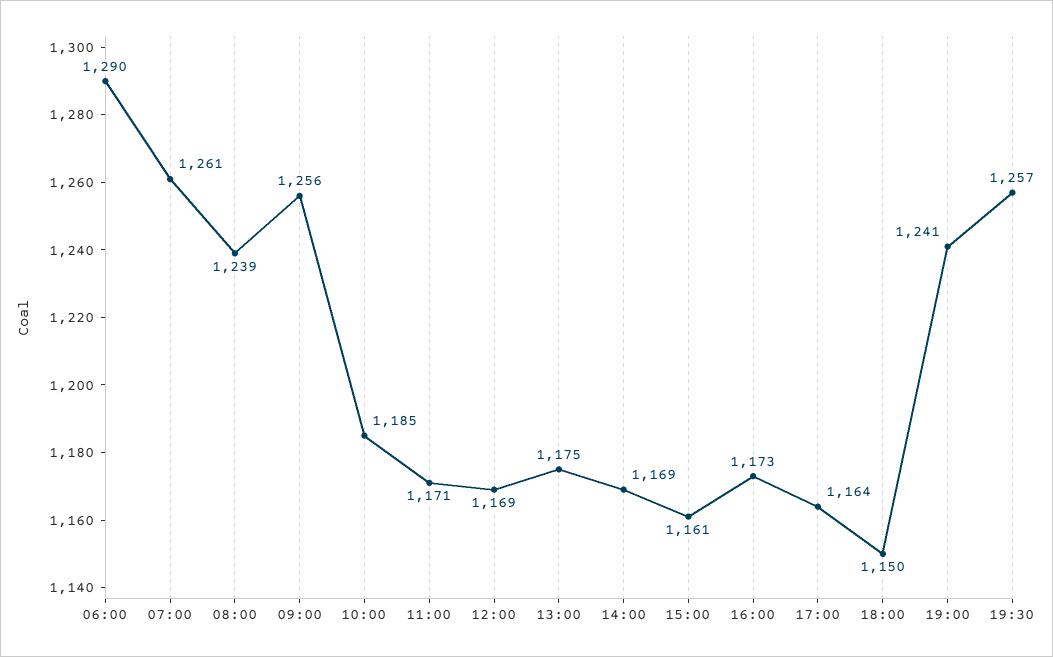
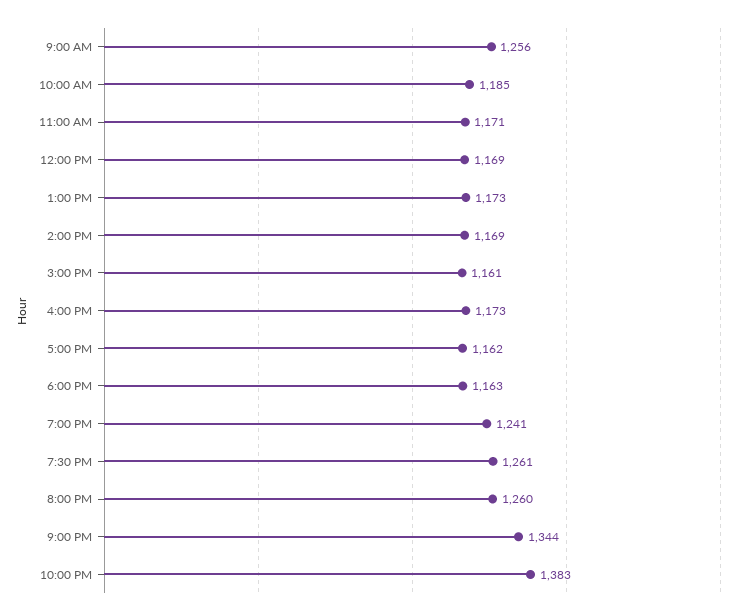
06:00: 1290 -> none
07:00: 1261 -> none
08:00: 1239 -> none
13:00: 1175 -> 1173
17:00: 1164 -> 1162
18:00: 1150 -> 1163
19:30: 1257 -> 1261
8:00 PM: none -> 1260
9:00 PM: none -> 1344
10:00 PM: none -> 1383

